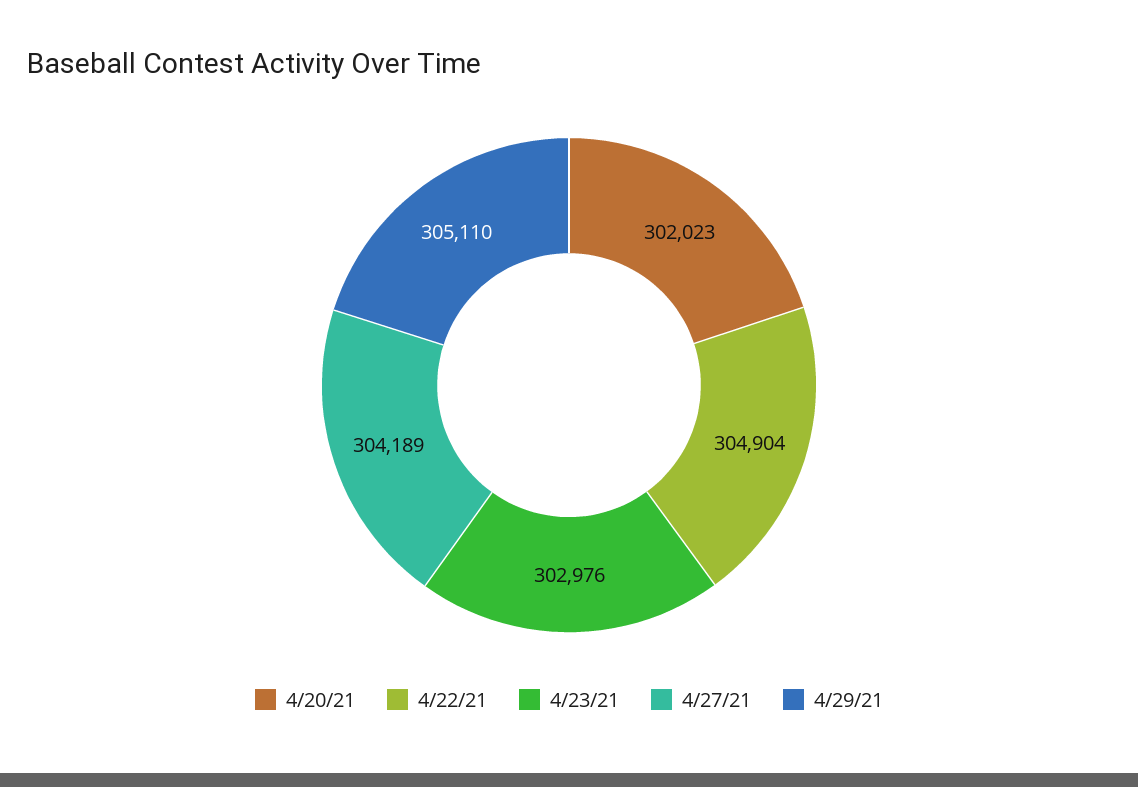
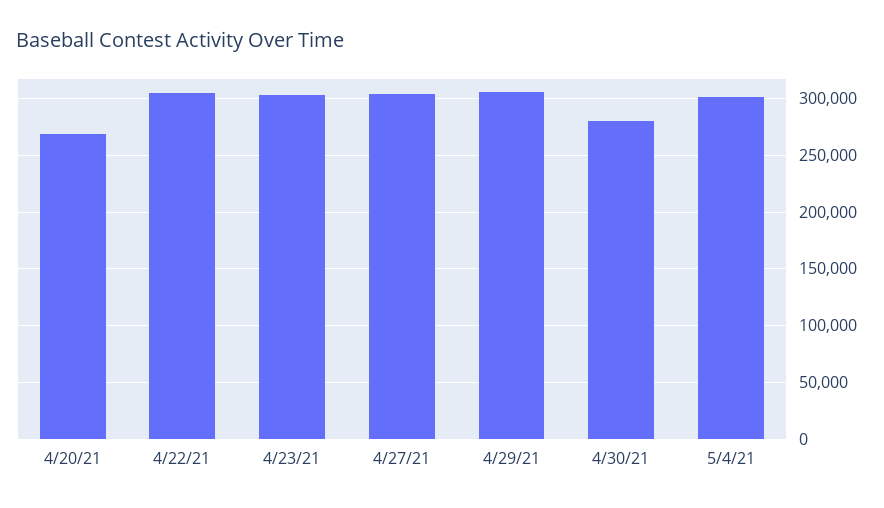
4/20/21: 302023 -> 270000
4/30/21: none -> 280000
5/4/21: none -> 300000

